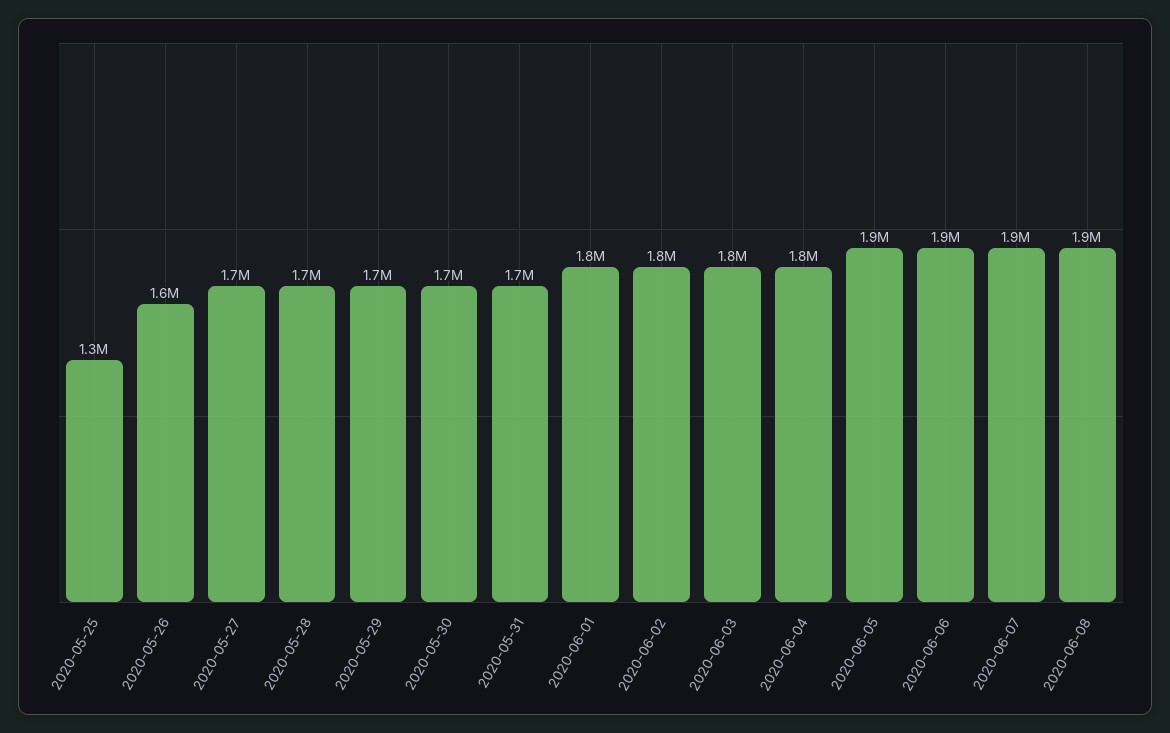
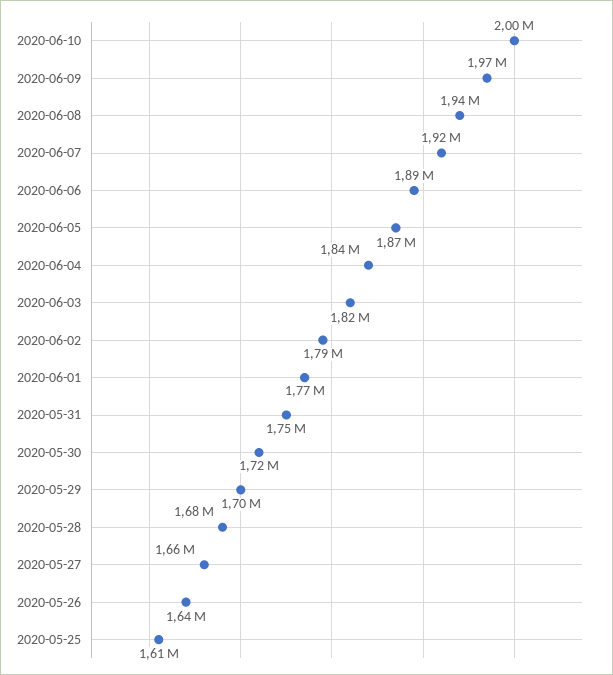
2020-05-25: 1300000 -> 1610000
2020-06-10: none -> 2000000
2020-06-09: none -> 1970000

